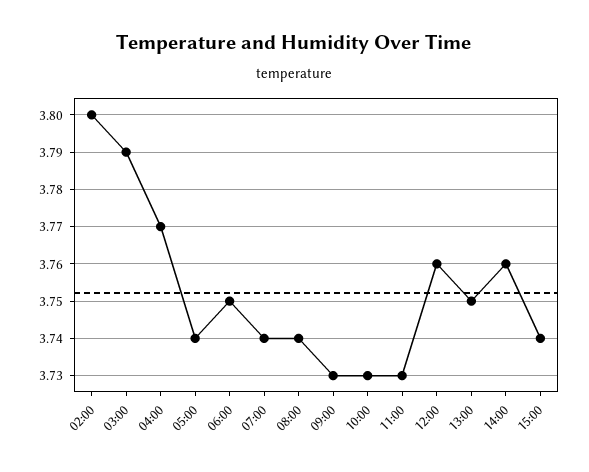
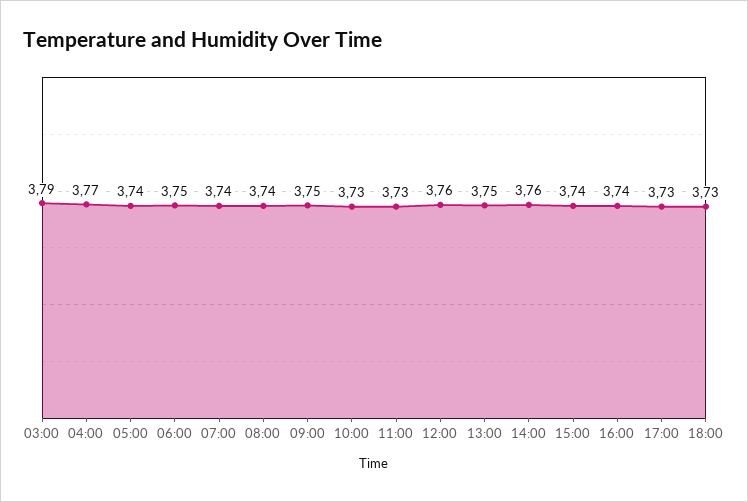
02:00: 3.8 -> none
09:00: 3.73 -> 3.75
16:00: none -> 3.74
17:00: none -> 3.73
18:00: none -> 3.73

